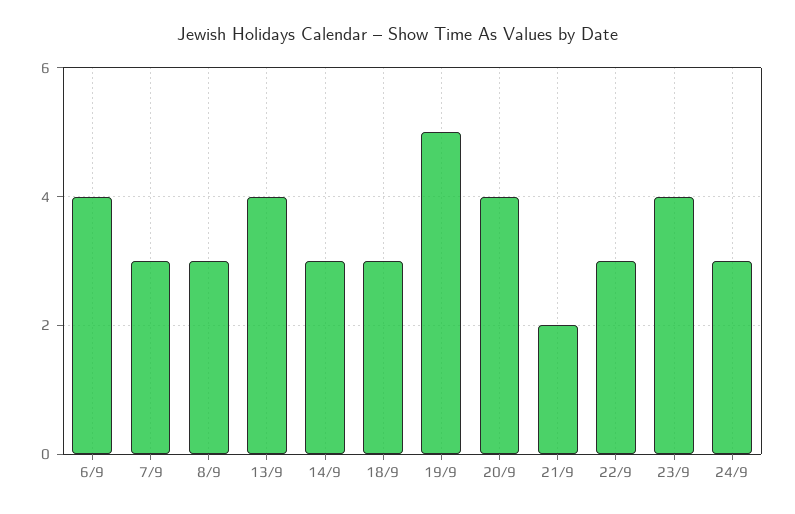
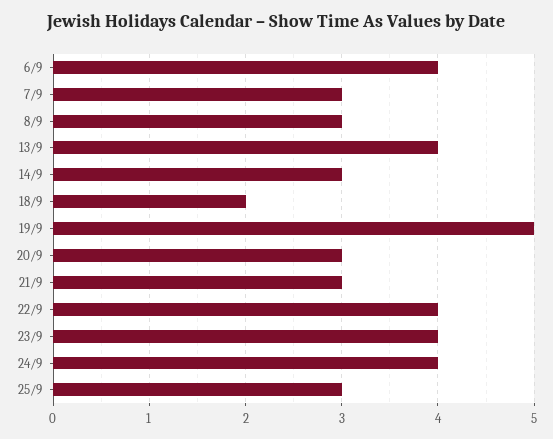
18/9: 3 -> 2
20/9: 4 -> 3
21/9: 2 -> 3
22/9: 3 -> 4
24/9: 3 -> 4
25/9: none -> 3

